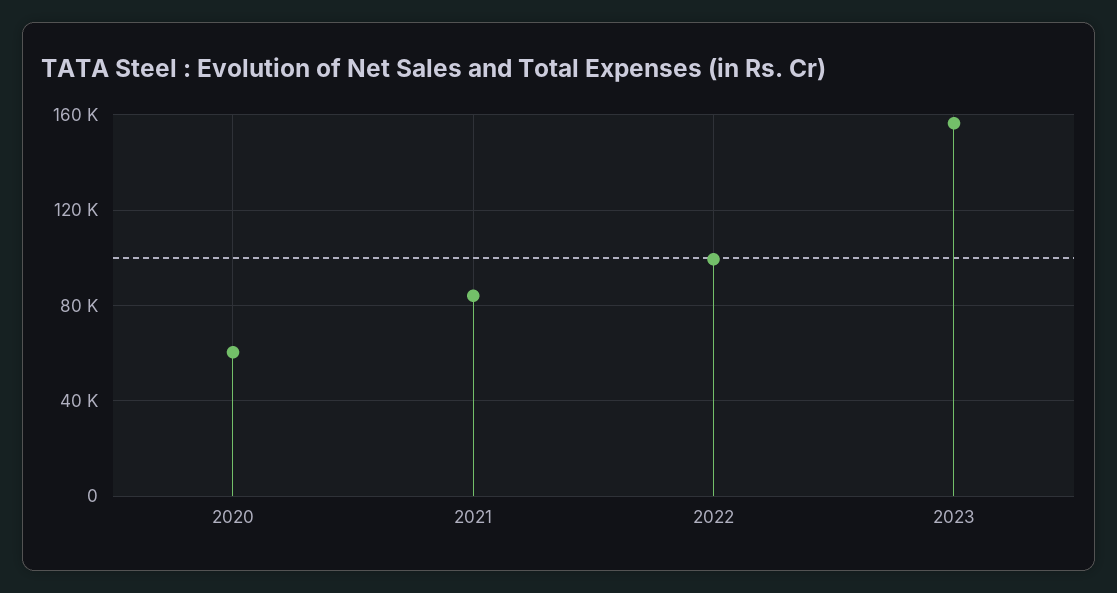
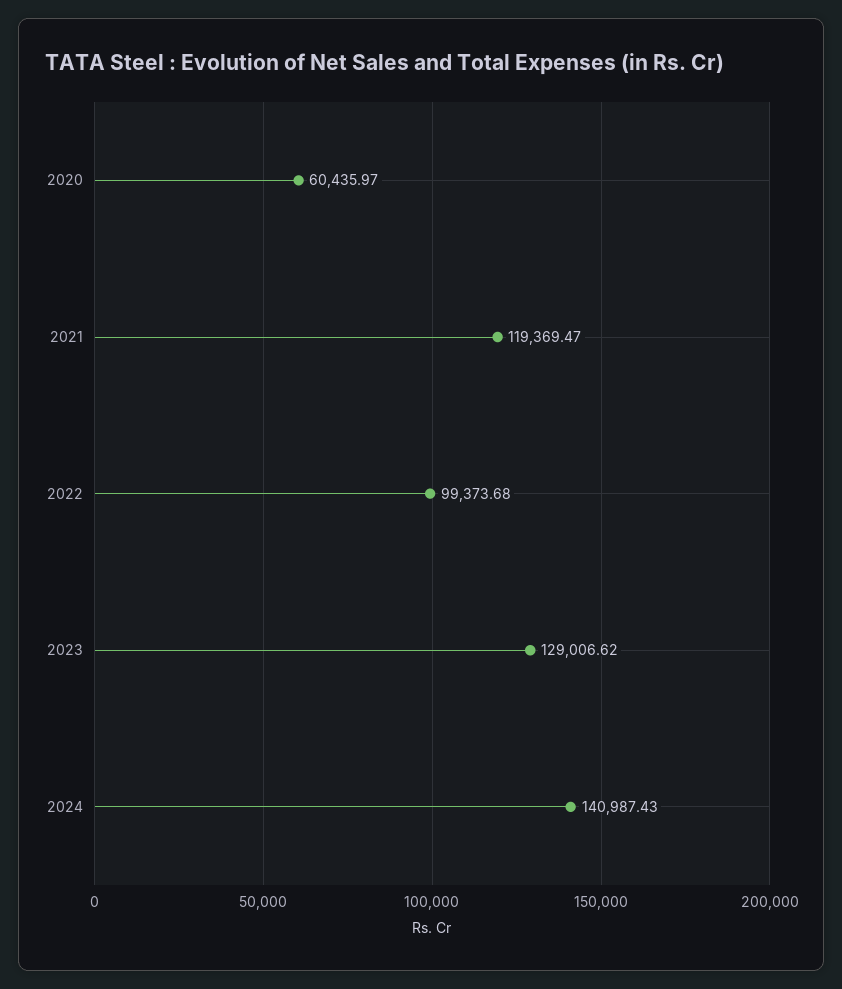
2021: 85000 -> 119369.47
2023: 155000 -> 129006.62
2024: none -> 140987.43

